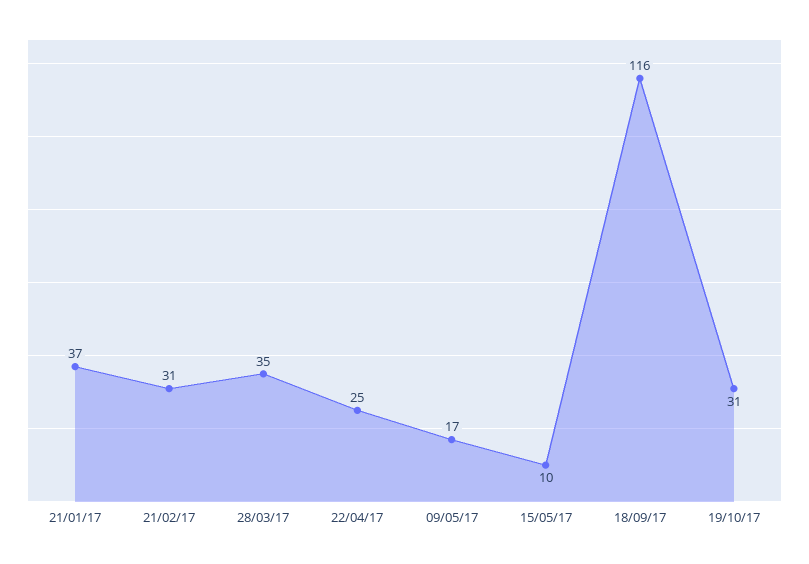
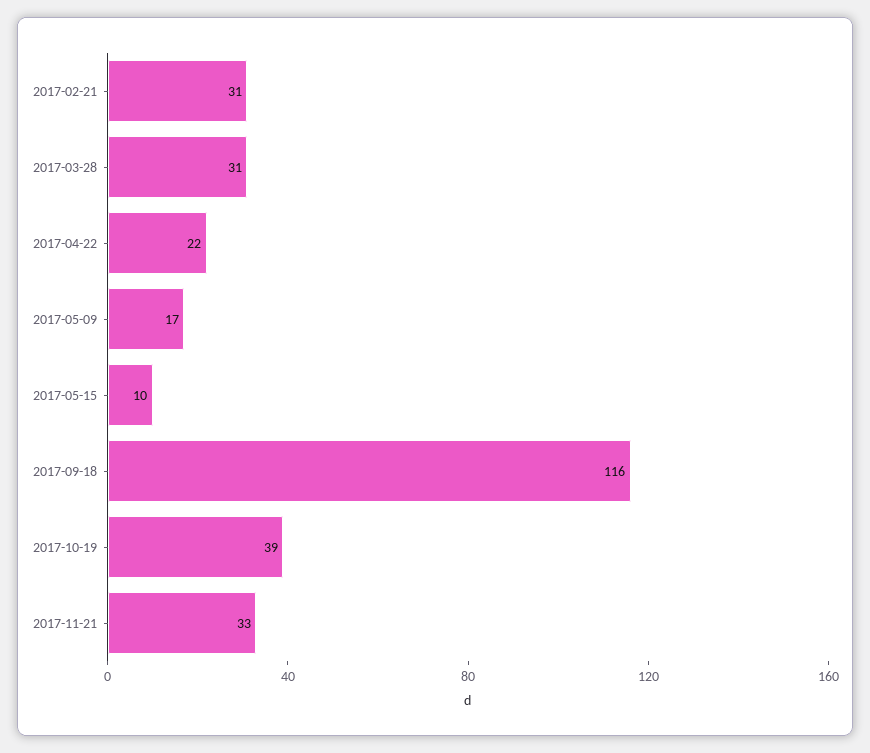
21/01/17: 37 -> none
28/03/17: 35 -> 31
22/04/17: 25 -> 22
19/10/17: 31 -> 39
2017-11-21: none -> 33

